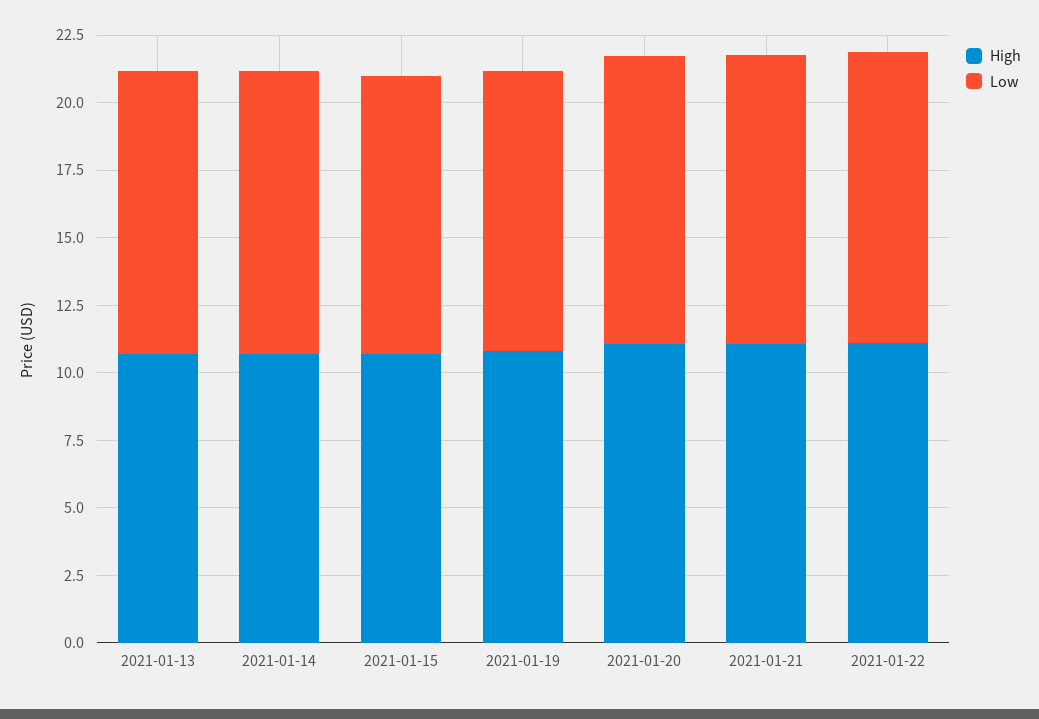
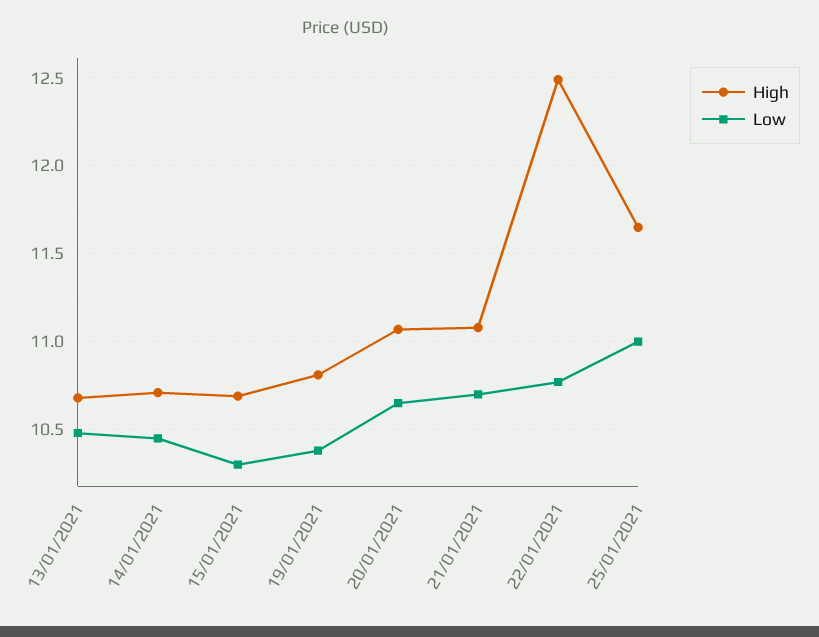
High, 2021-01-22: 11 -> 12.5
High, 25/01/2021: none -> 11.65
Low, 25/01/2021: none -> 11

